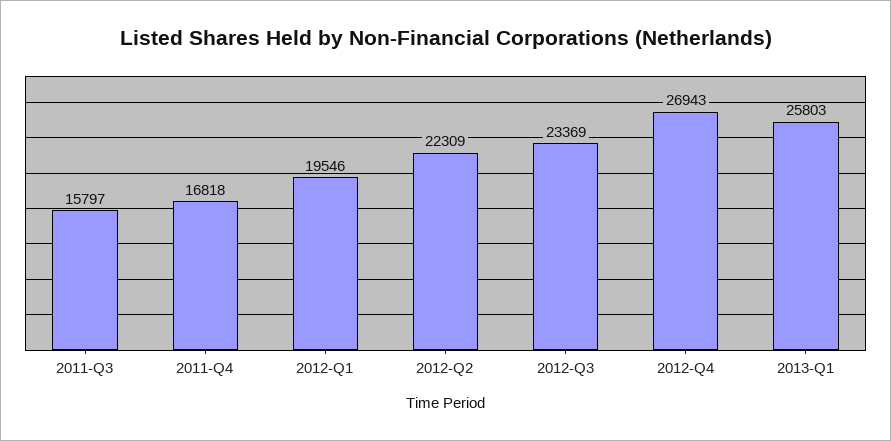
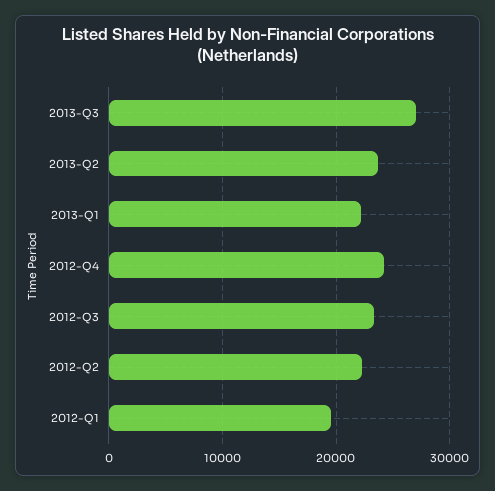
2011-Q3: 15797 -> none
2011-Q4: 16818 -> none
2012-Q4: 26943 -> 24000
2013-Q1: 25803 -> 22000
2013-Q3: none -> 27000
2013-Q2: none -> 24000

